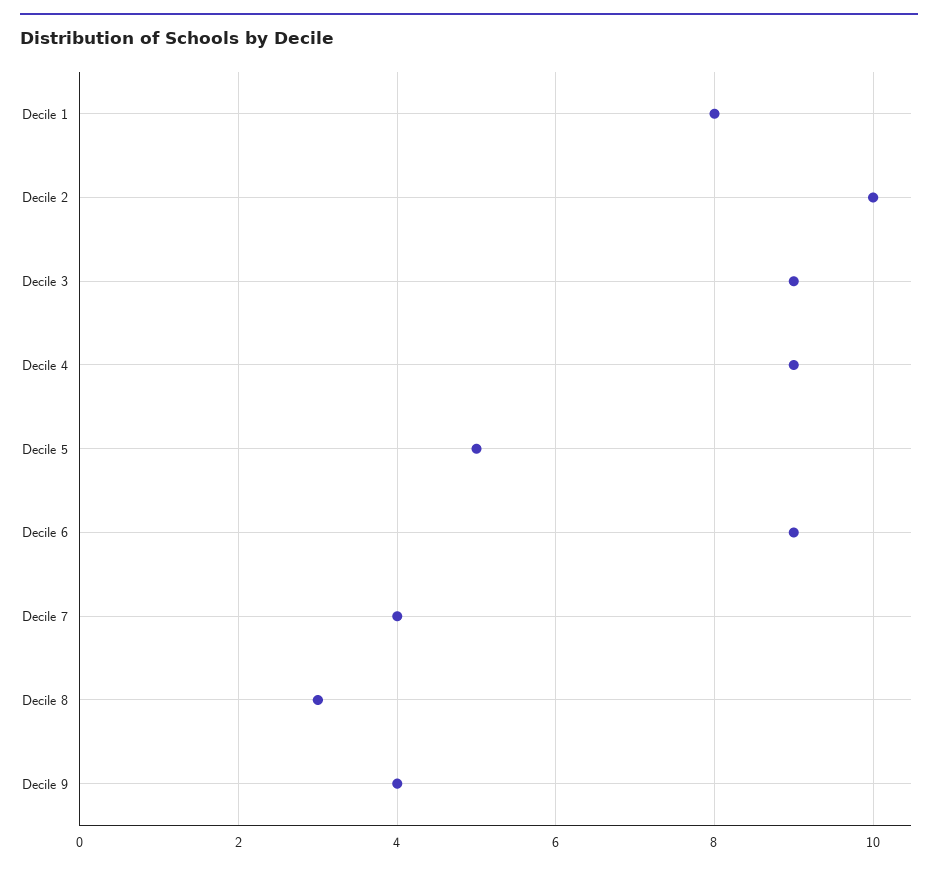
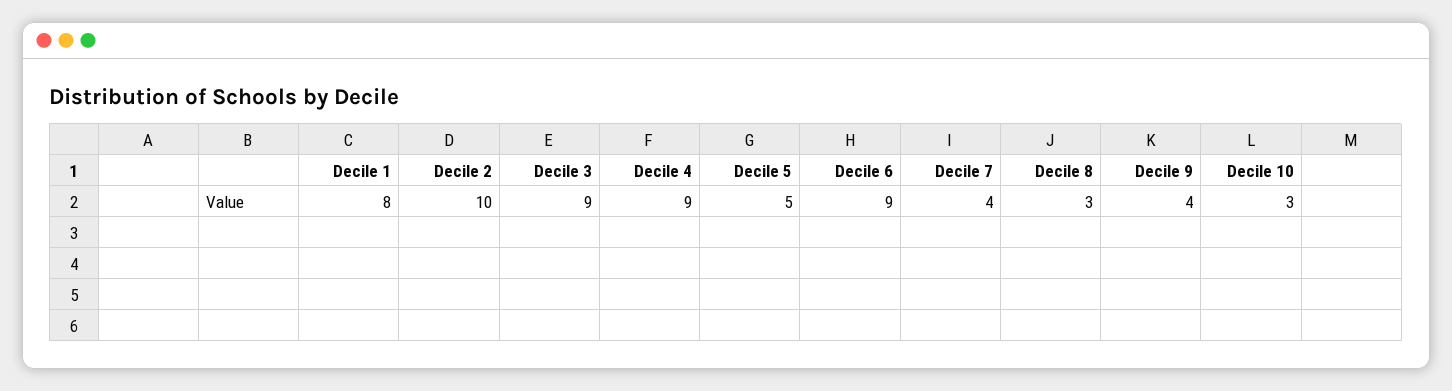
Decile 10: none -> 3

